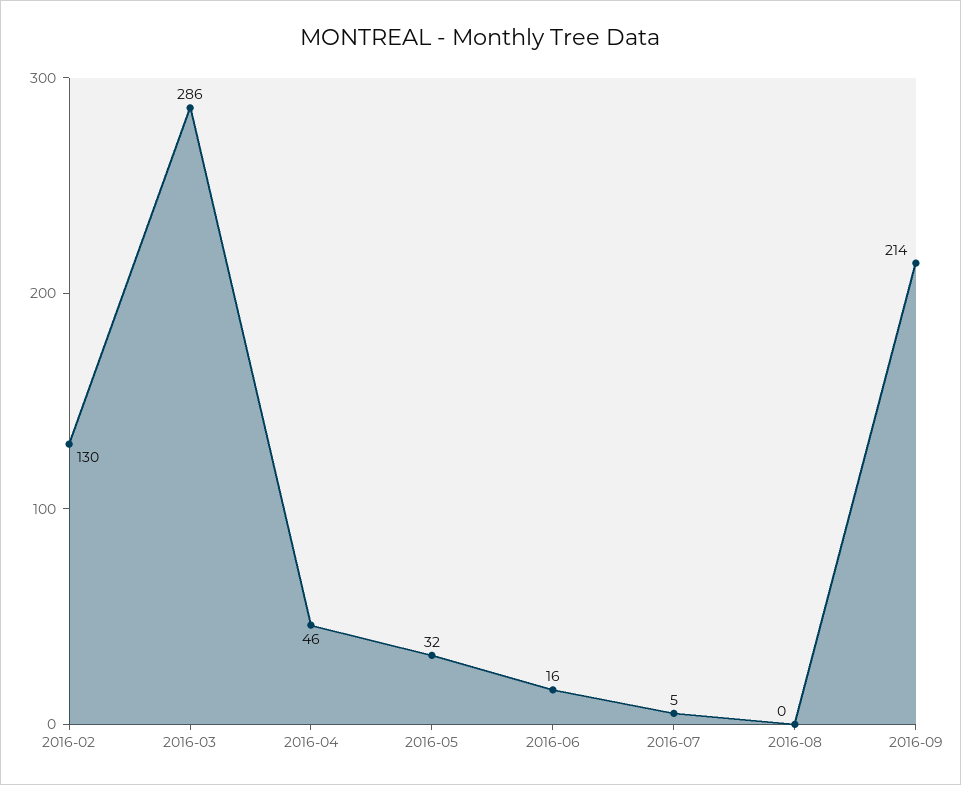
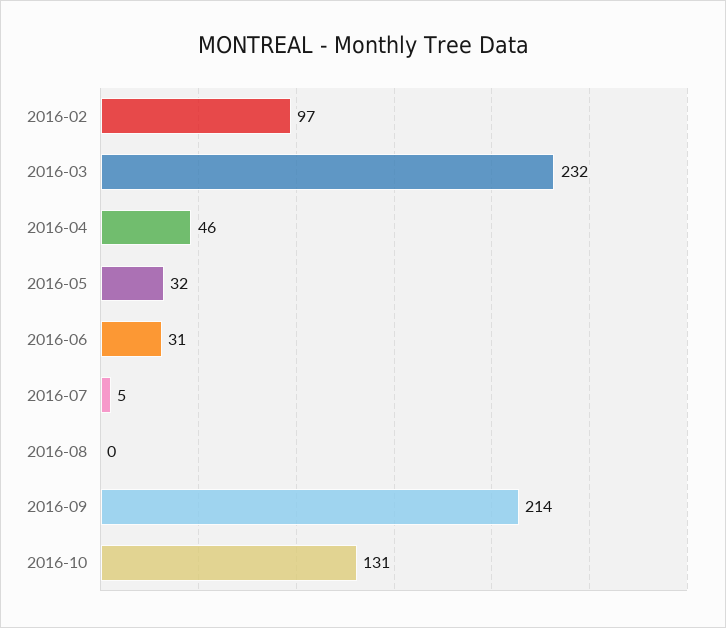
2016-02: 130 -> 97
2016-03: 286 -> 232
2016-06: 16 -> 31
2016-10: none -> 131

